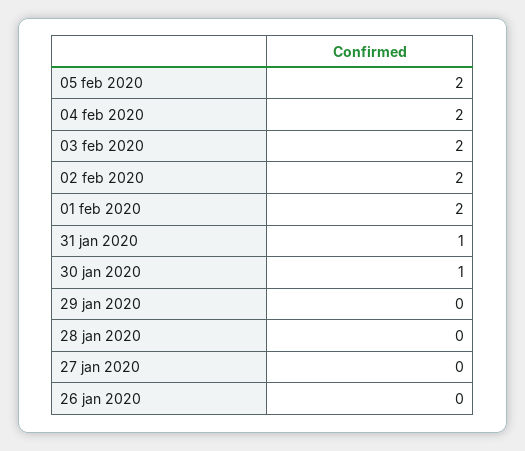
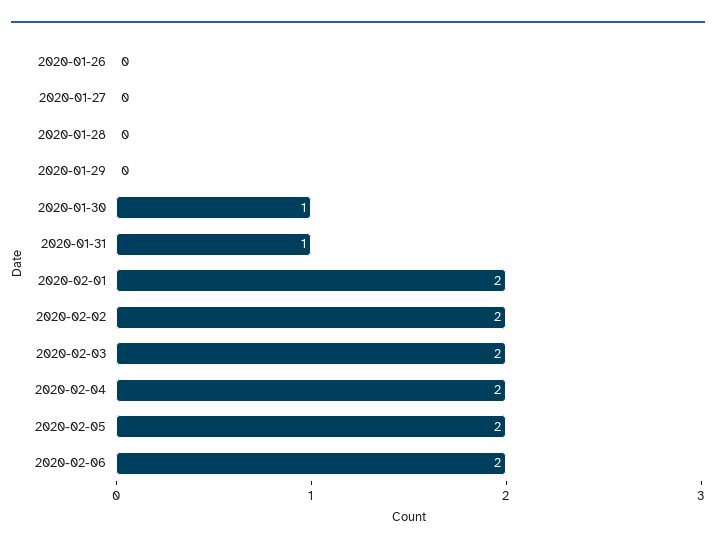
2020-02-06: none -> 2

